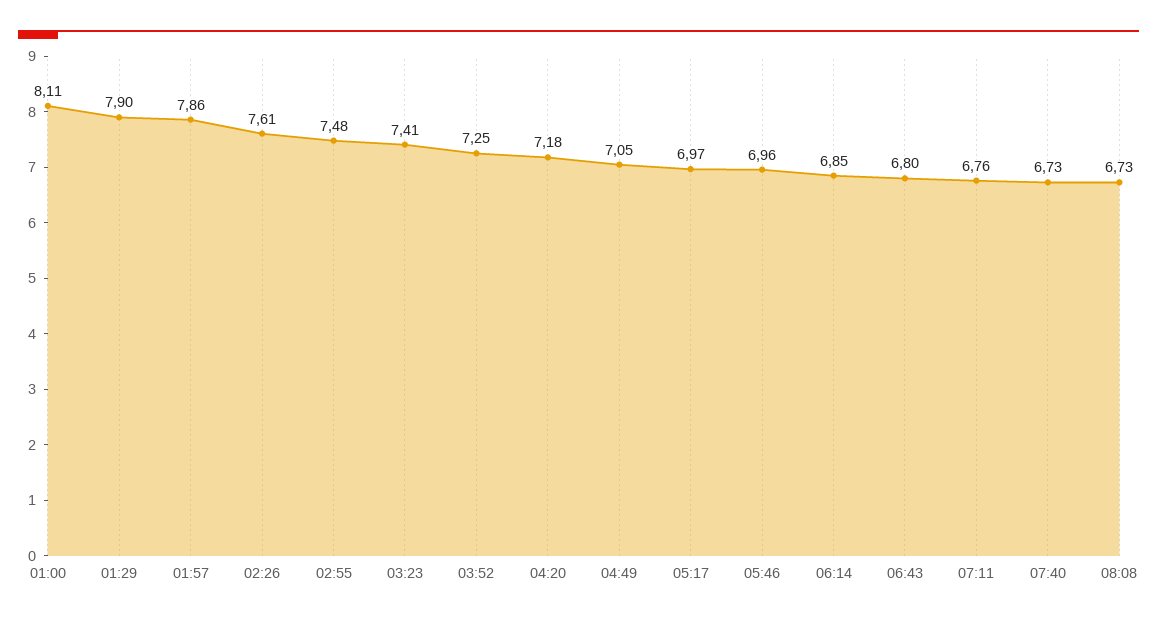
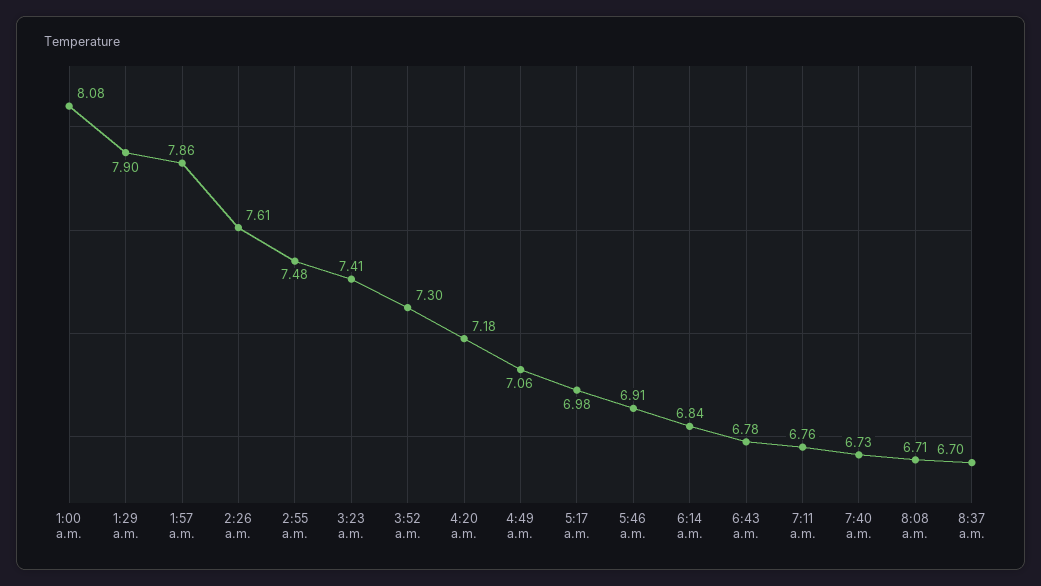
01:00: 8.11 -> 8.08
03:52: 7.25 -> 7.3
04:49: 7.05 -> 7.06
05:17: 6.97 -> 6.98
05:46: 6.96 -> 6.91
06:14: 6.85 -> 6.84
06:43: 6.8 -> 6.78
08:08: 6.73 -> 6.71
8:37 a.m.: none -> 6.7

